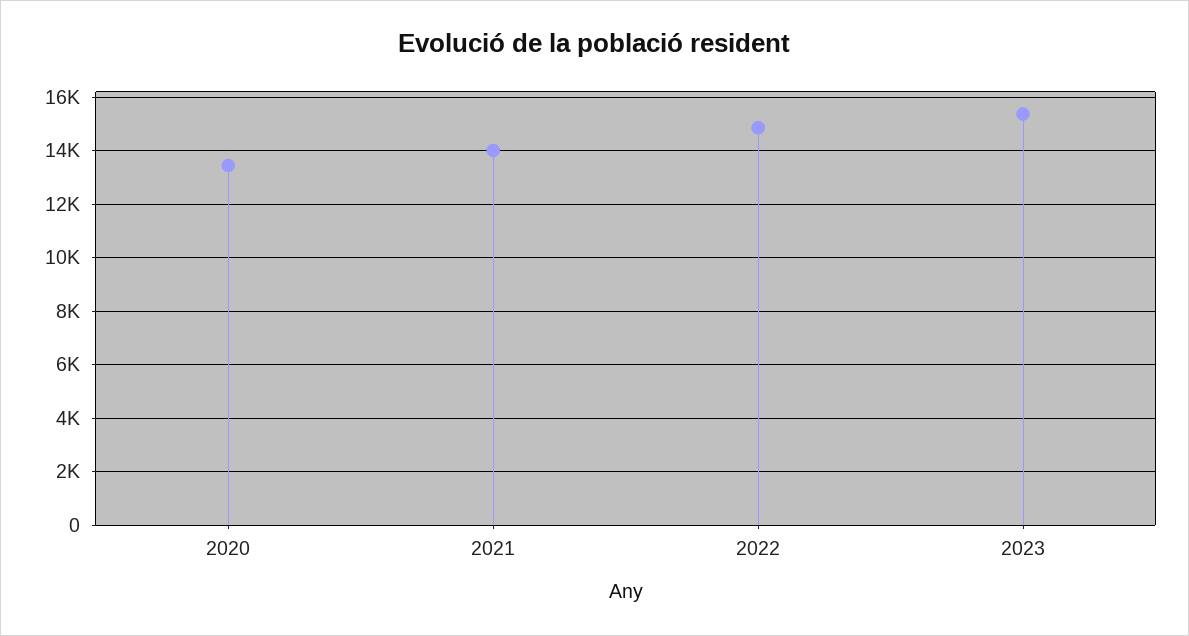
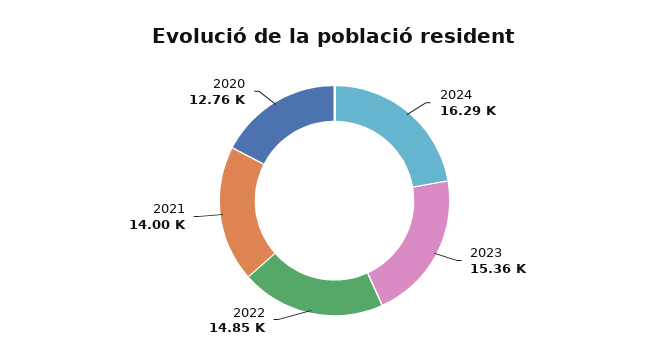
2020: 13500 -> 12760
2024: none -> 16290

